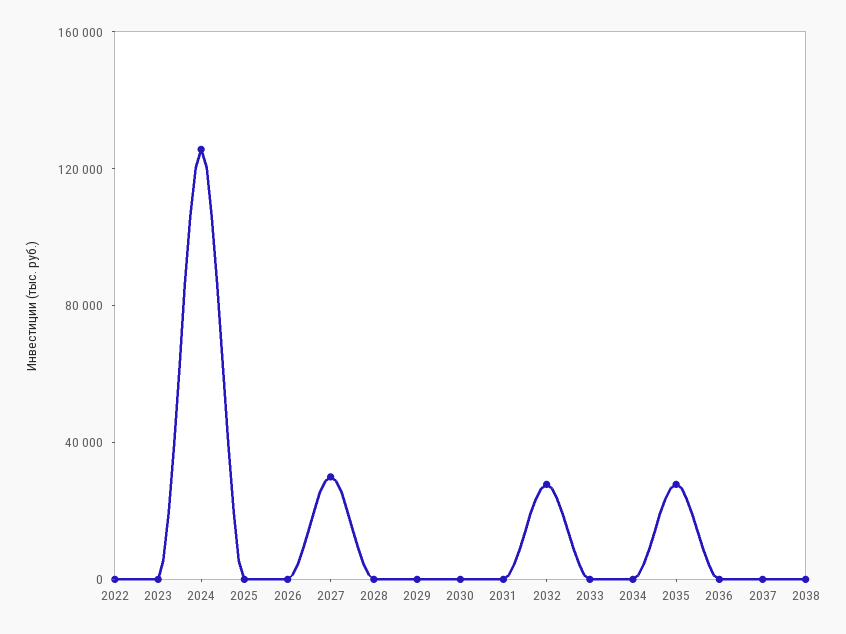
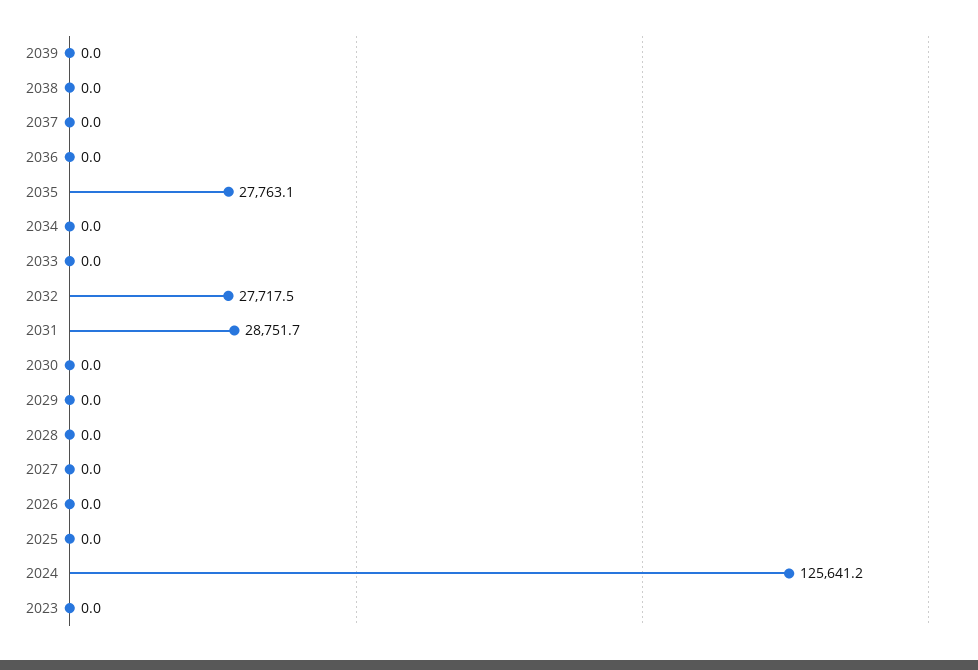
2022: 0 -> none
2027: 30000 -> 0
2031: 0 -> 28751.7
2039: none -> 0

